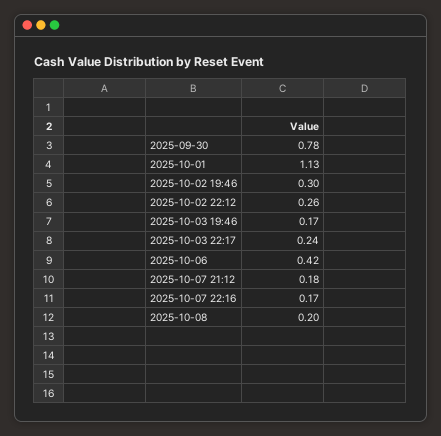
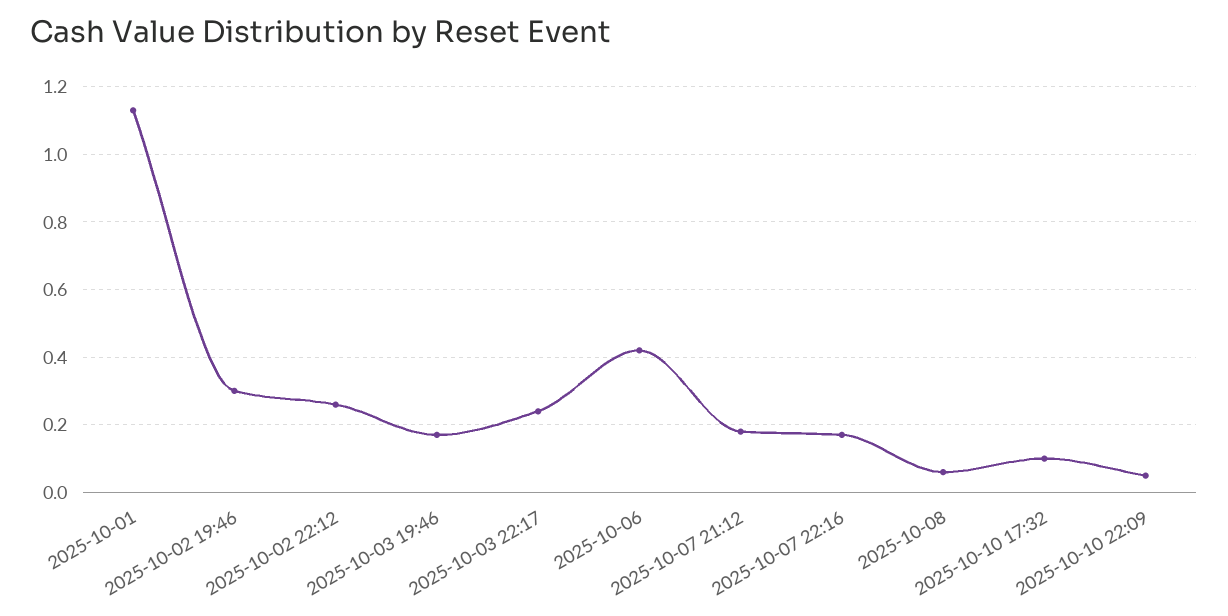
2025-09-30: 0.78 -> none
2025-10-08: 0.2 -> 0.05
2025-10-10 17:32: none -> 0.1
2025-10-10 22:09: none -> 0.05

